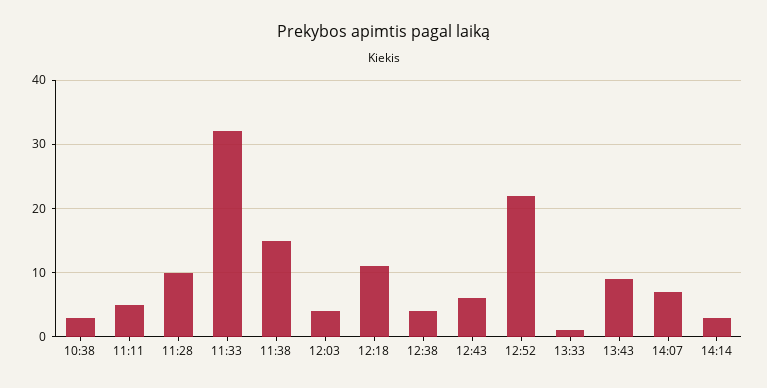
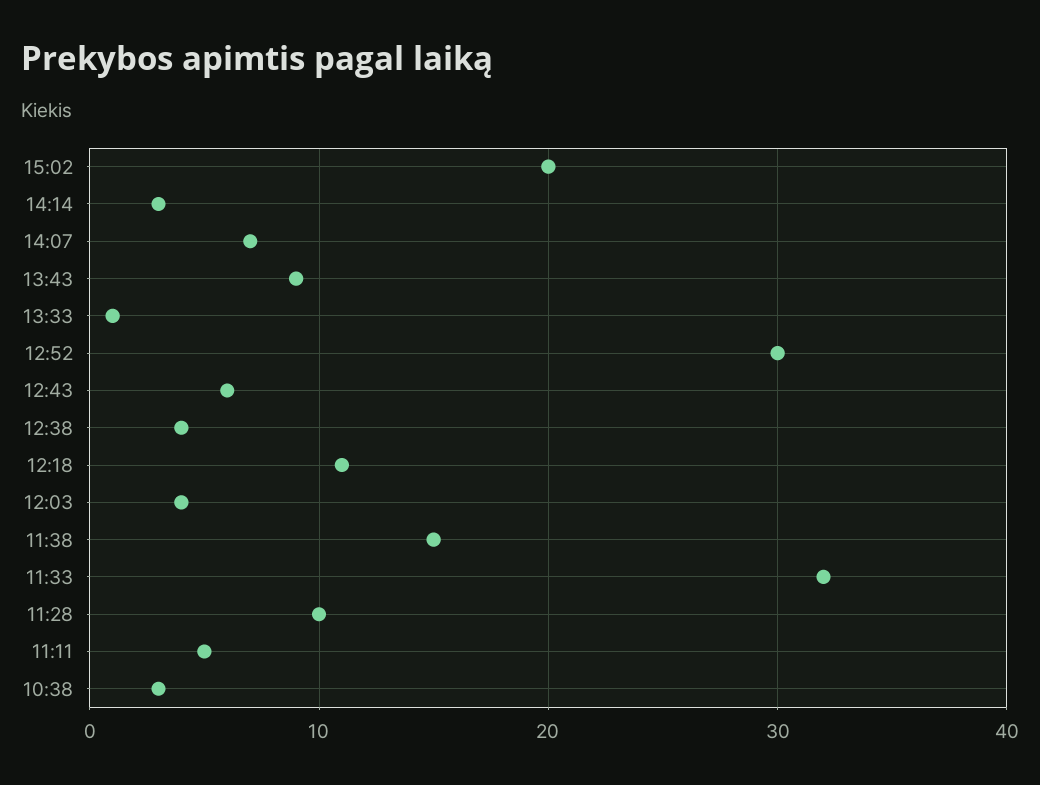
12:52: 22 -> 30
15:02: none -> 20

